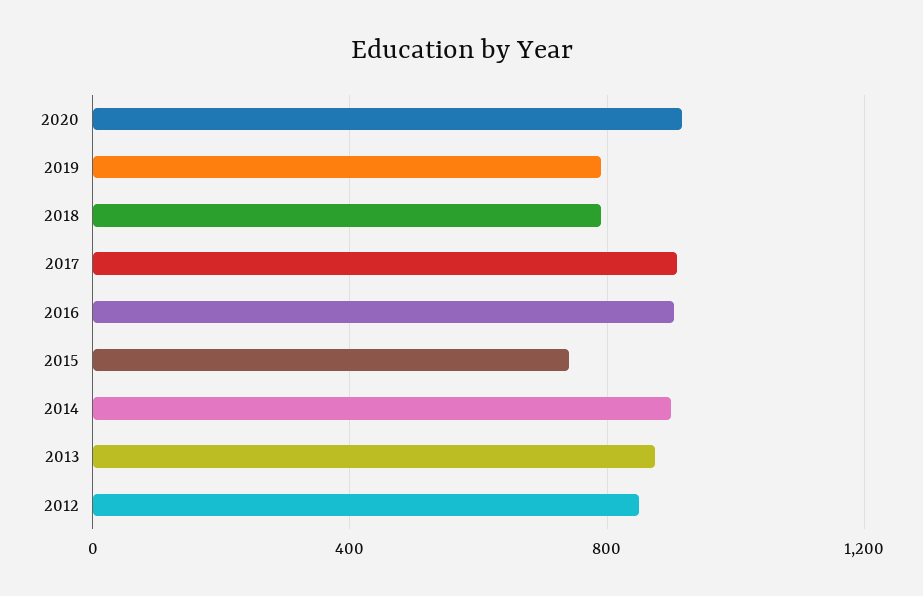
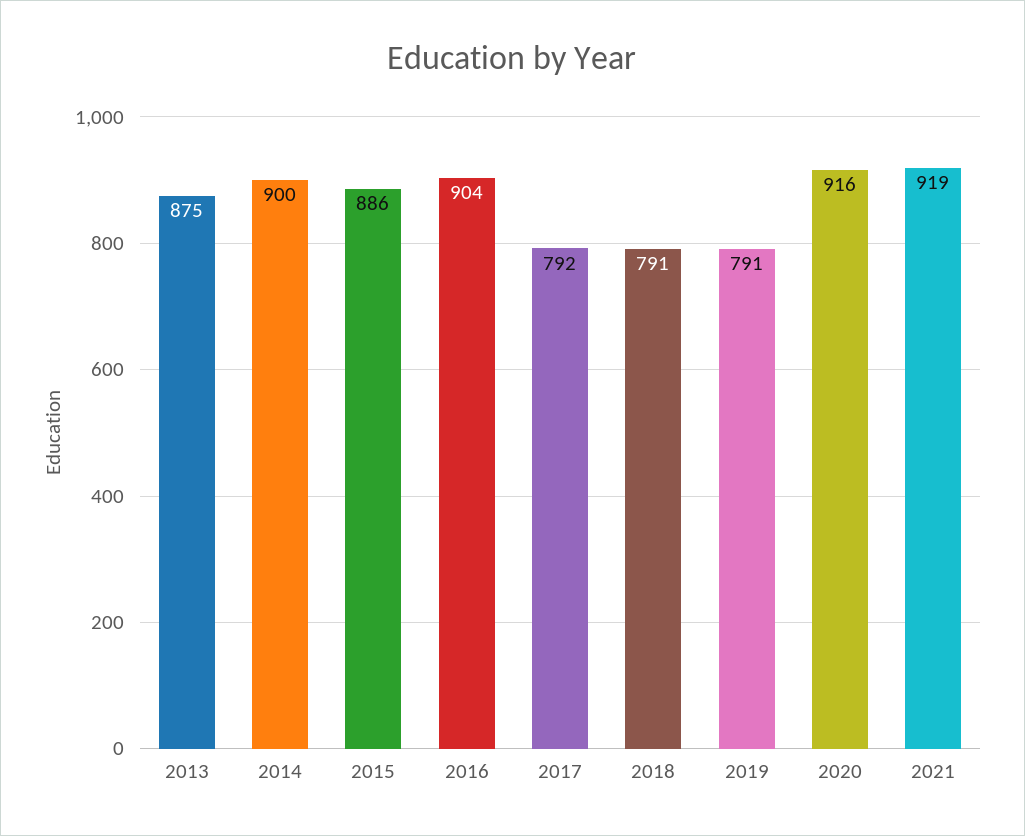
2017: 900 -> 792
2015: 750 -> 886
2012: 850 -> none
2021: none -> 919

